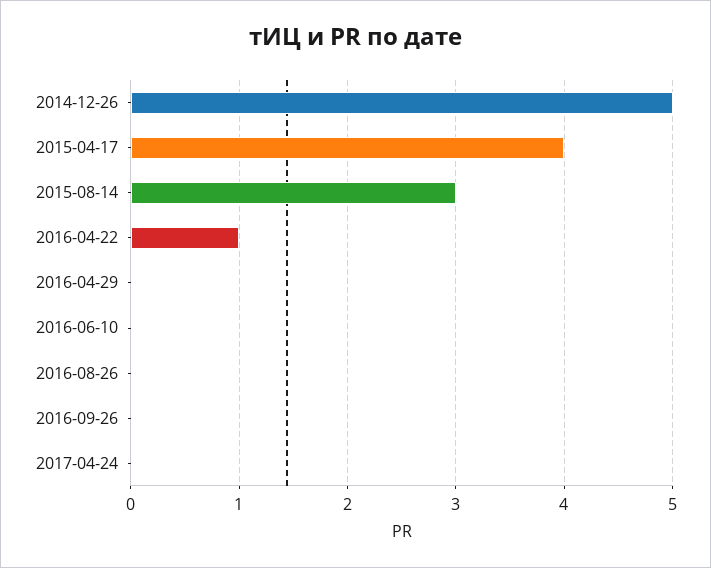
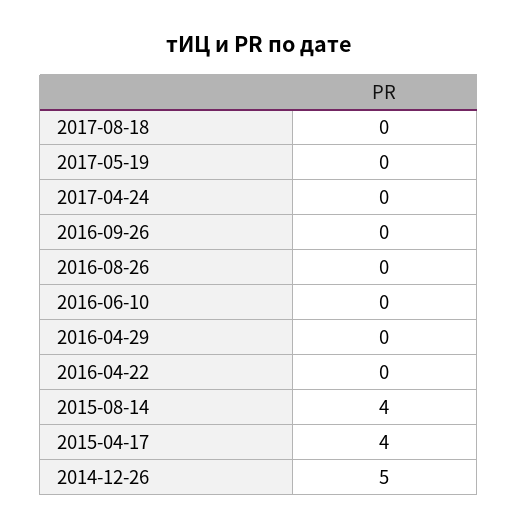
2015-08-14: 3 -> 4
2016-04-22: 1 -> 0
2017-08-18: none -> 0
2017-05-19: none -> 0

